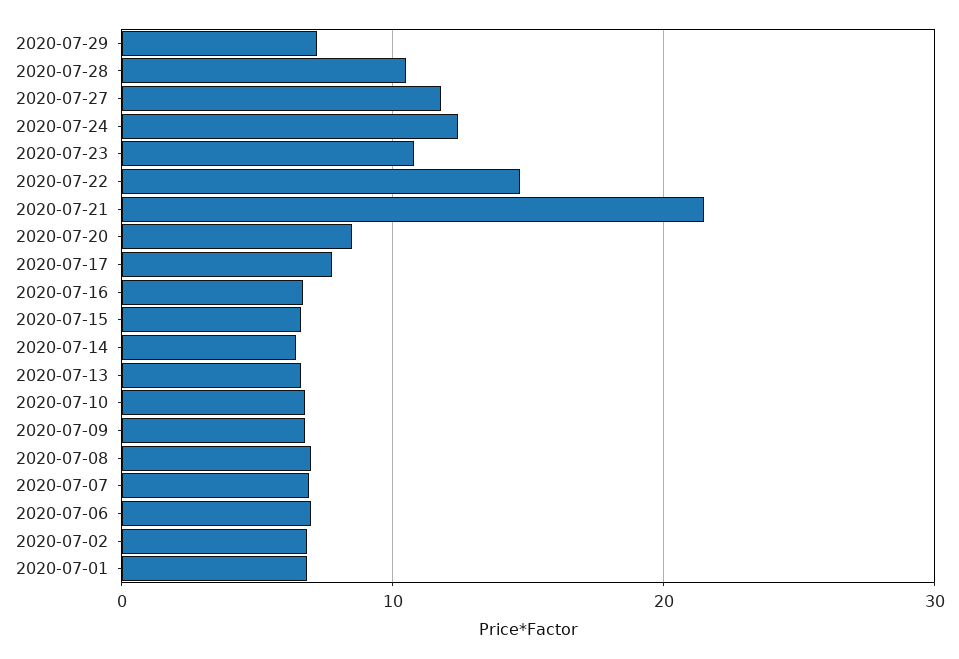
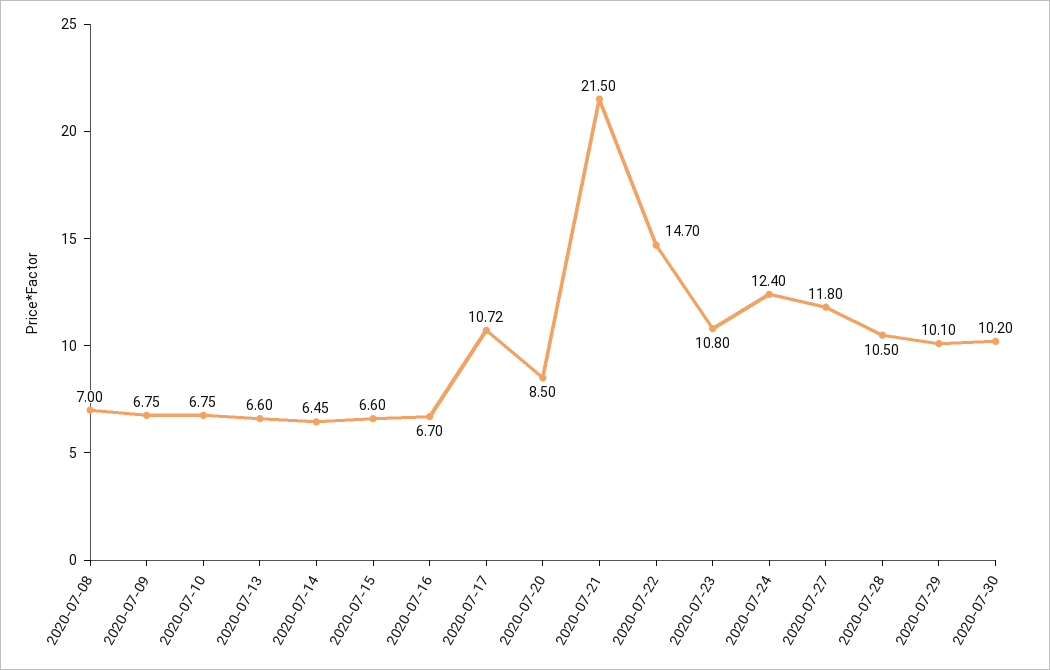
2020-07-29: 7 -> 10.1
2020-07-17: 8 -> 10.72
2020-07-07: 7 -> none
2020-07-06: 7 -> none
2020-07-02: 7 -> none
2020-07-01: 7 -> none
2020-07-30: none -> 10.2

